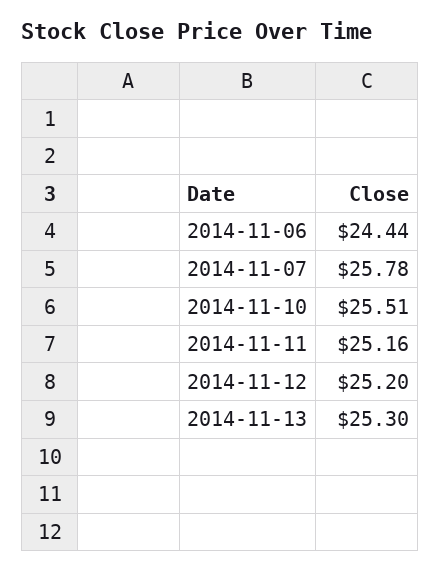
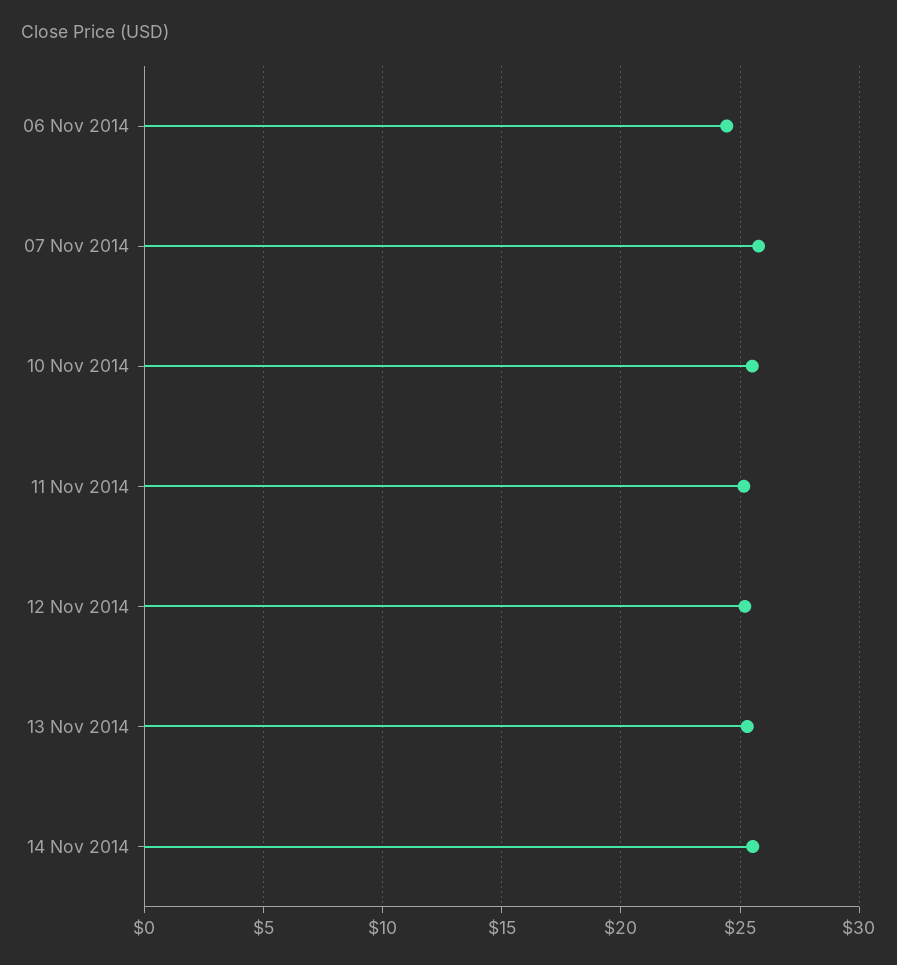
14 Nov 2014: none -> 25.5

